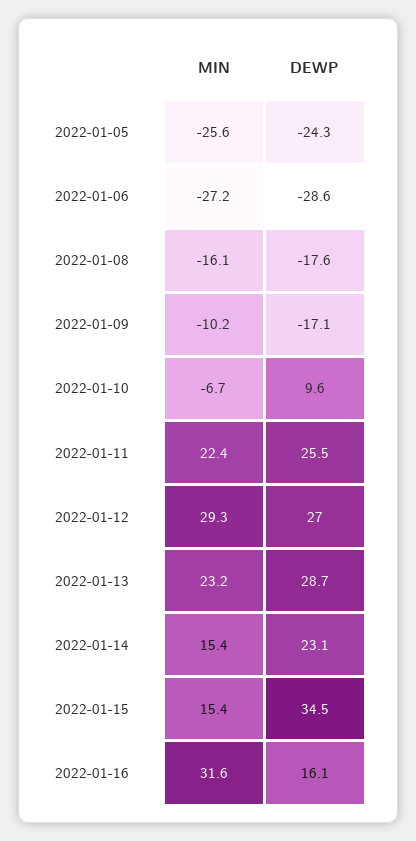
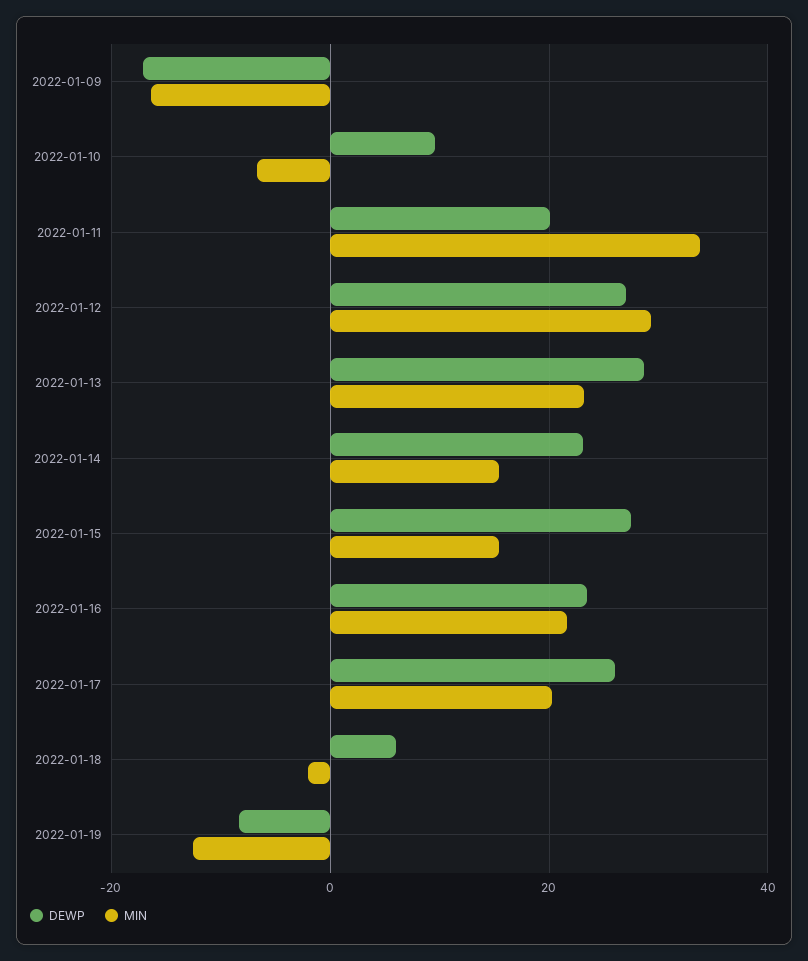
MIN, 2022-01-05: -25.6 -> none
DEWP, 2022-01-05: -24.3 -> none
MIN, 2022-01-06: -27.2 -> none
DEWP, 2022-01-06: -28.6 -> none
MIN, 2022-01-08: -16.1 -> none
DEWP, 2022-01-08: -17.6 -> none
MIN, 2022-01-09: -10.2 -> -16
MIN, 2022-01-11: 22.4 -> 34
DEWP, 2022-01-11: 25.5 -> 20
DEWP, 2022-01-15: 34.5 -> 28
MIN, 2022-01-16: 31.6 -> 22
DEWP, 2022-01-16: 16.1 -> 24
DEWP, 2022-01-17: none -> 26
MIN, 2022-01-17: none -> 20
DEWP, 2022-01-18: none -> 6
MIN, 2022-01-18: none -> -2
DEWP, 2022-01-19: none -> -8
MIN, 2022-01-19: none -> -12

